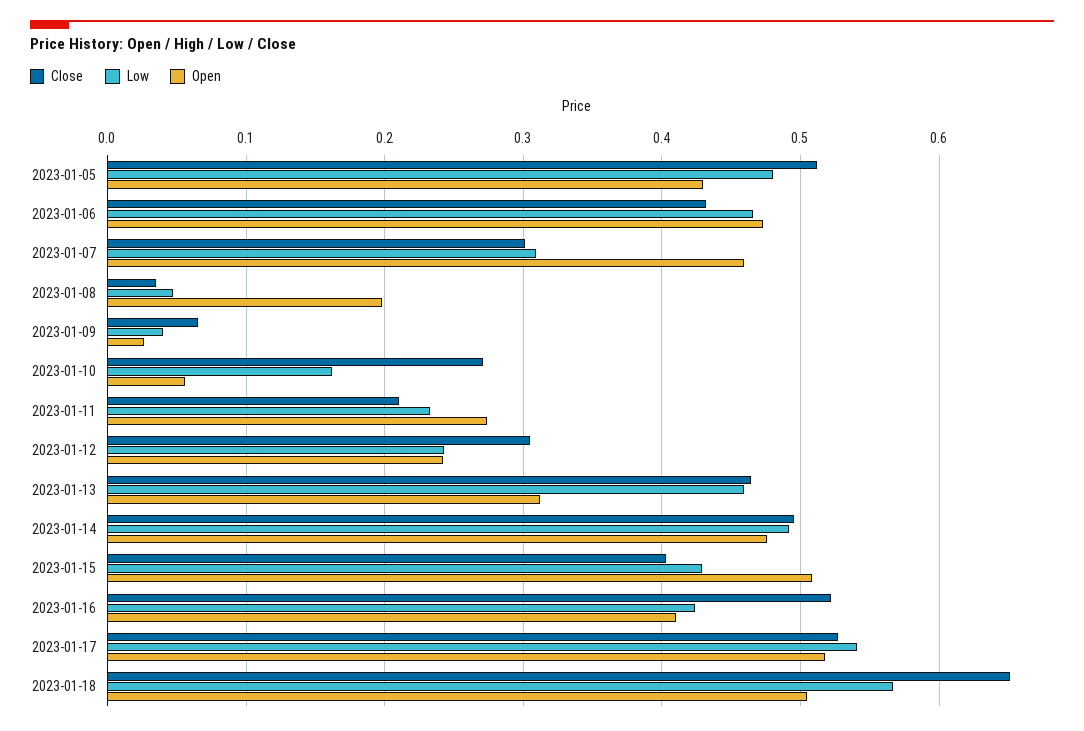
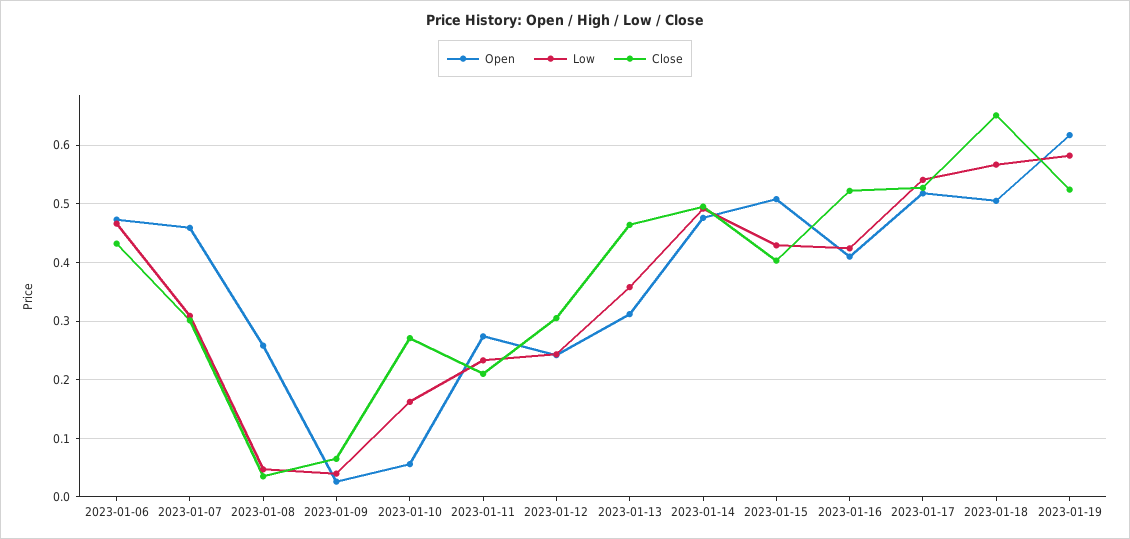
Close, 2023-01-05: 0.51 -> none
Low, 2023-01-05: 0.48 -> none
Open, 2023-01-05: 0.43 -> none
Open, 2023-01-08: 0.2 -> 0.26
Low, 2023-01-13: 0.46 -> 0.36
Open, 2023-01-19: none -> 0.62
Low, 2023-01-19: none -> 0.58
Close, 2023-01-19: none -> 0.52

